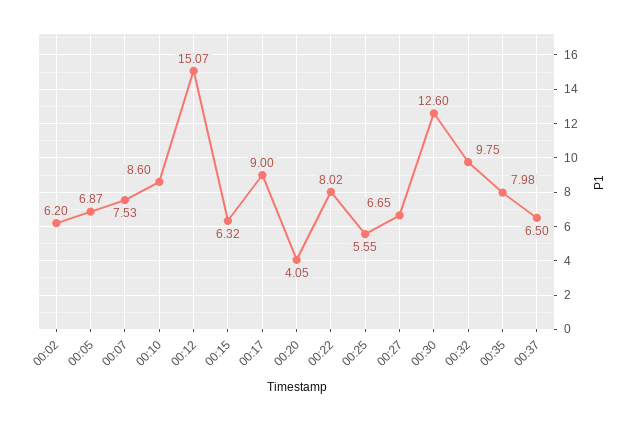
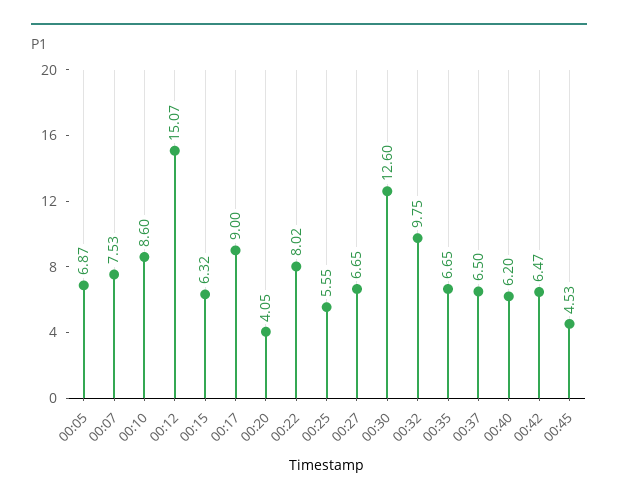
00:02: 6.2 -> none
00:35: 7.98 -> 6.65
00:40: none -> 6.2
00:42: none -> 6.47
00:45: none -> 4.53

